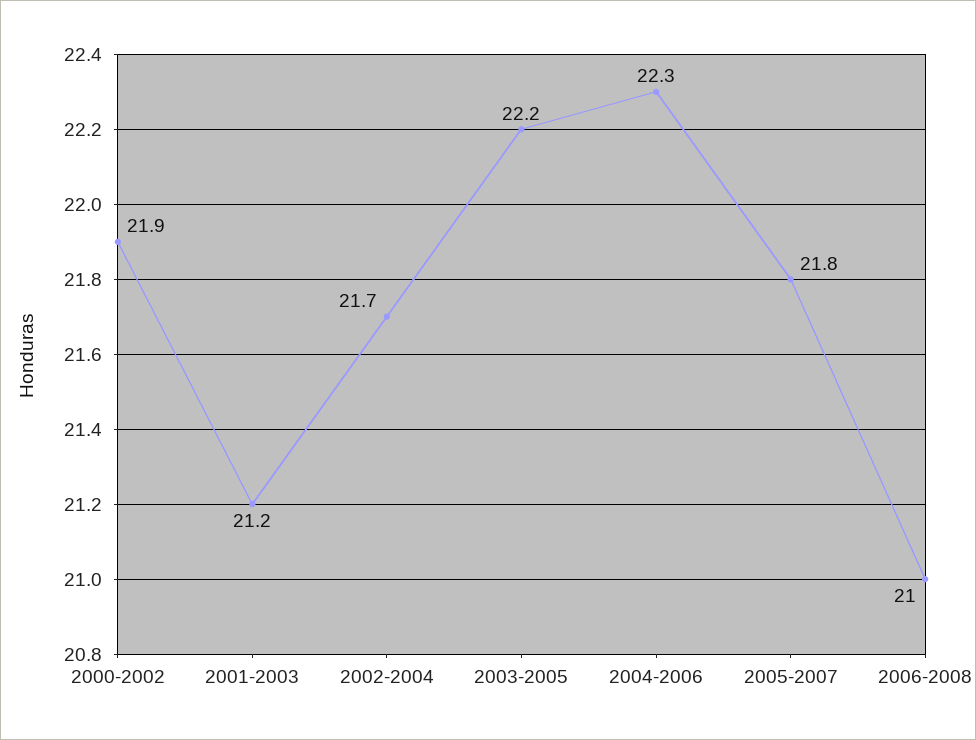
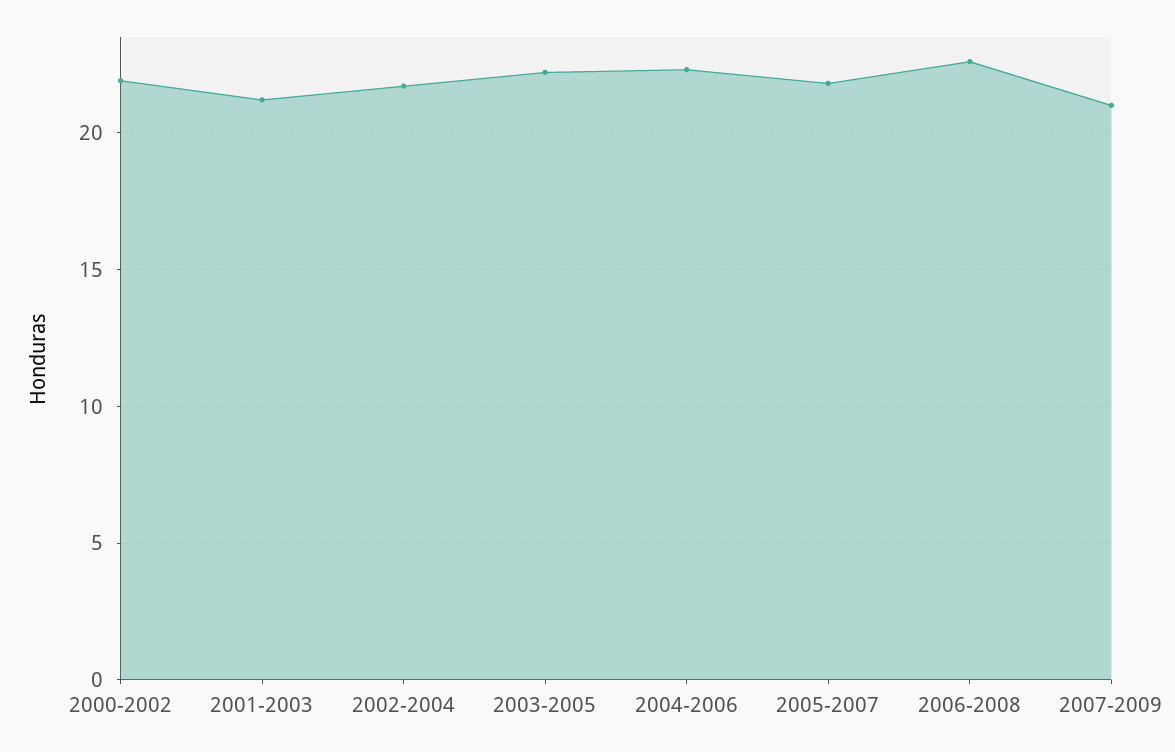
2006-2008: 21 -> 22.5
2007-2009: none -> 21

